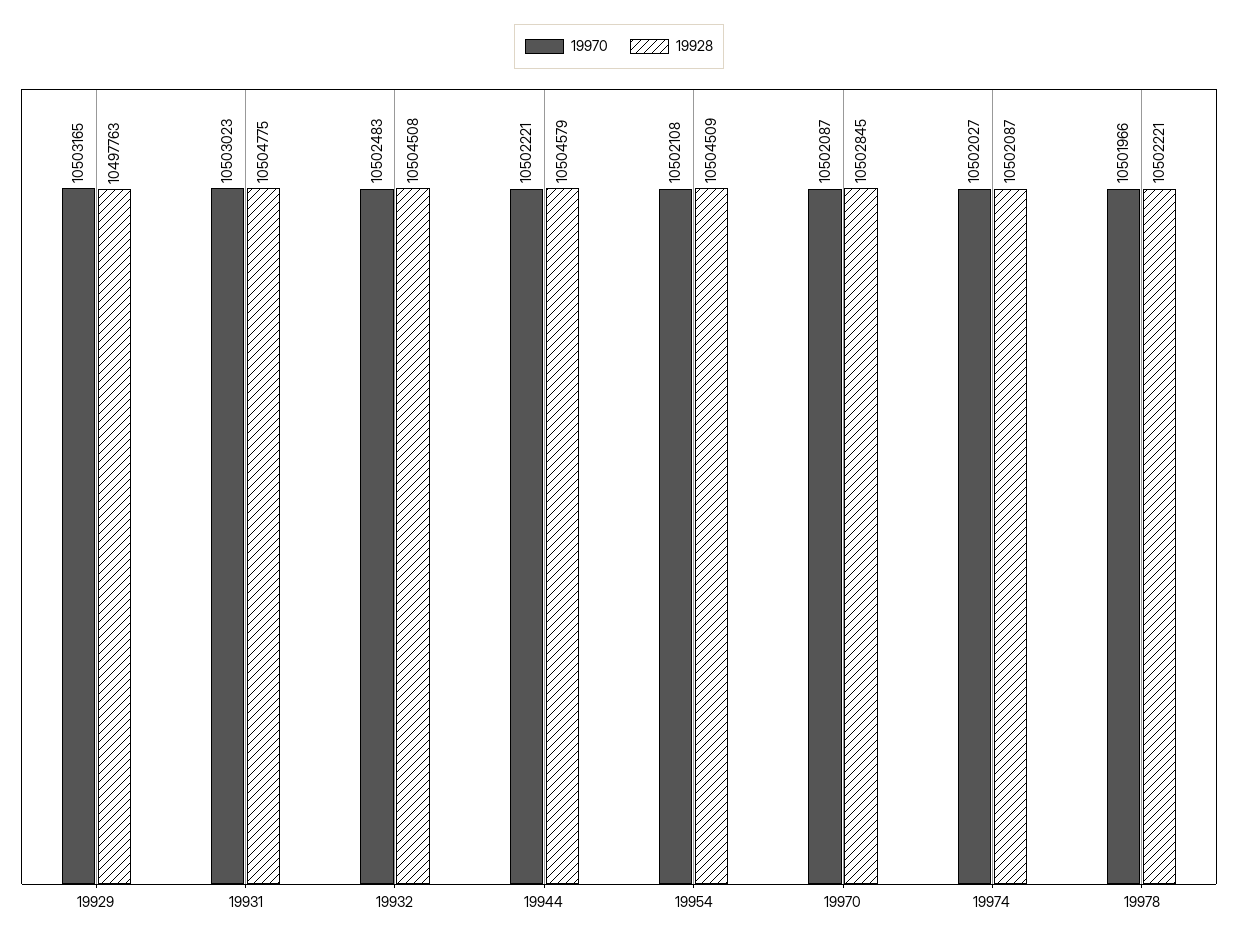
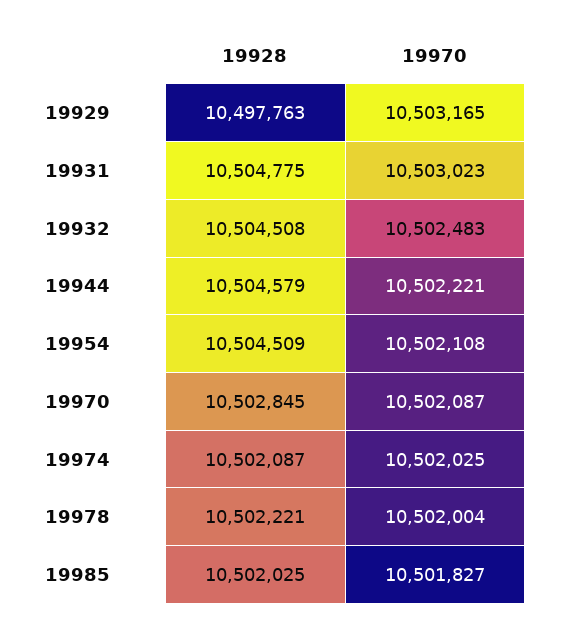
19970, 19974: 10502027 -> 10502025
19970, 19978: 10501966 -> 10502004
19928, 19985: none -> 10502025
19970, 19985: none -> 10501827

